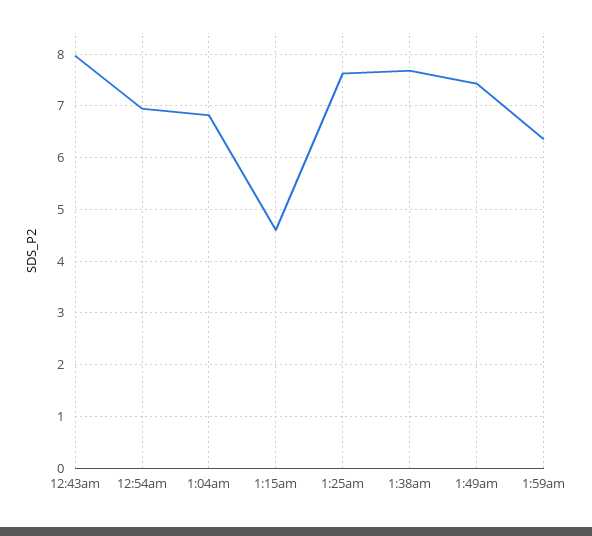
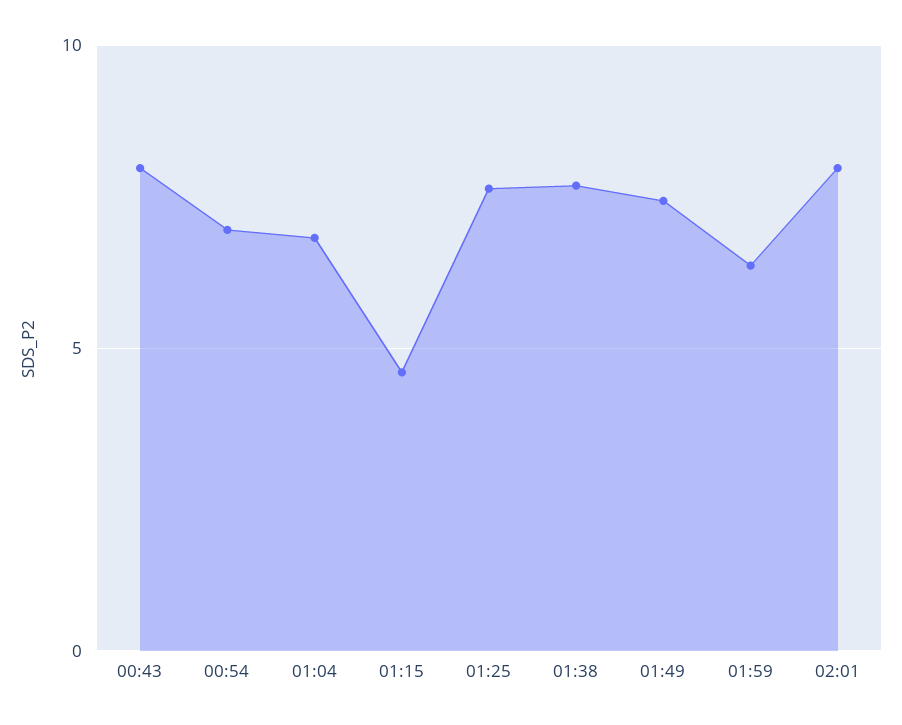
02:01: none -> 8

